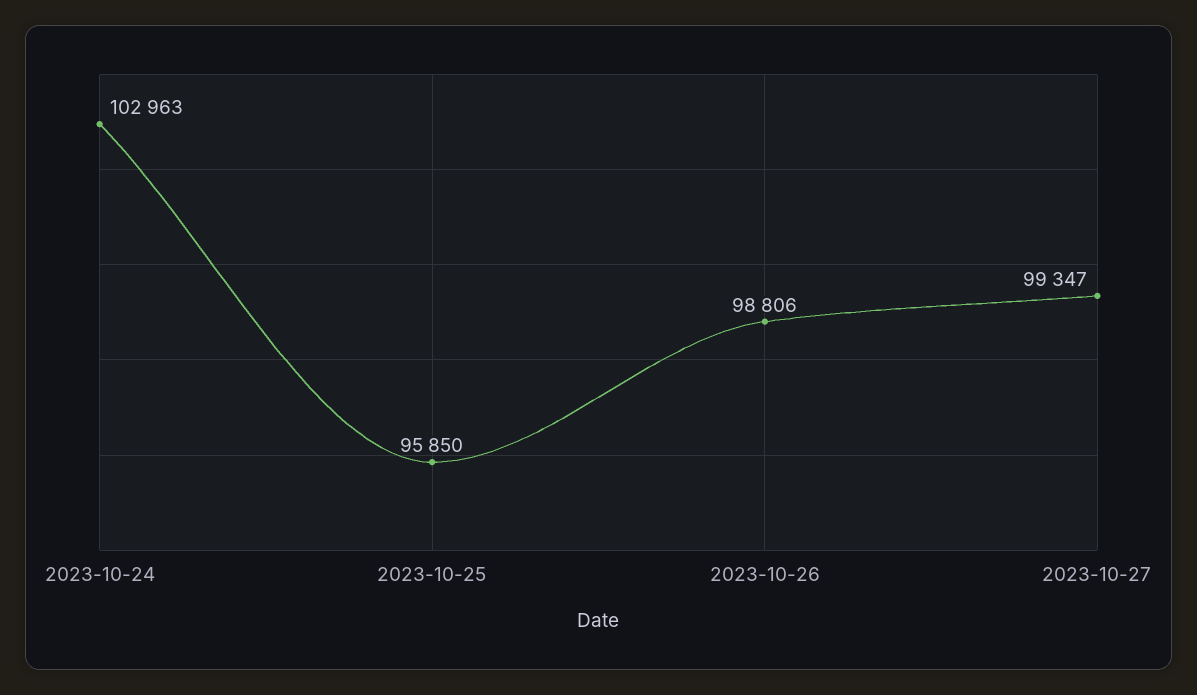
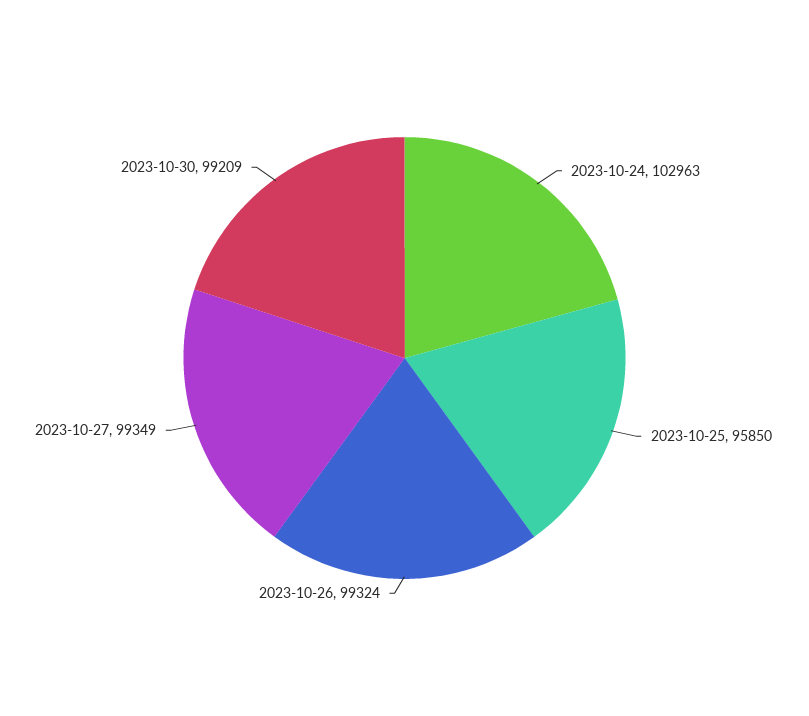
2023-10-26: 98806 -> 99324
2023-10-27: 99347 -> 99349
2023-10-30: none -> 99209

